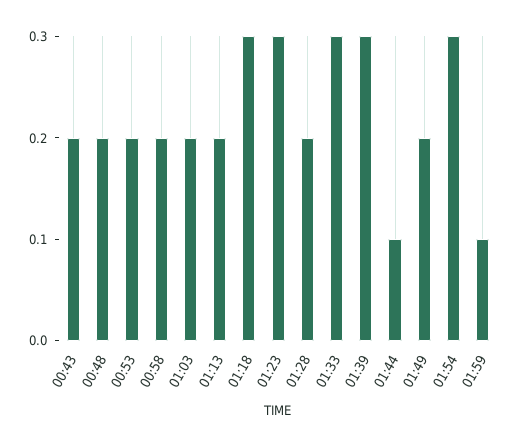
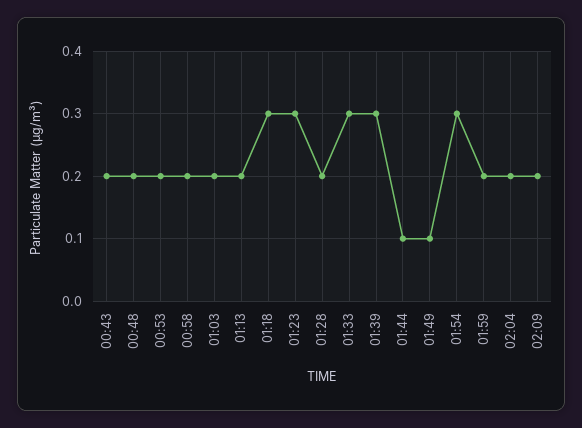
01:49: 0.2 -> 0.1
01:59: 0.1 -> 0.2
02:04: none -> 0.2
02:09: none -> 0.2

